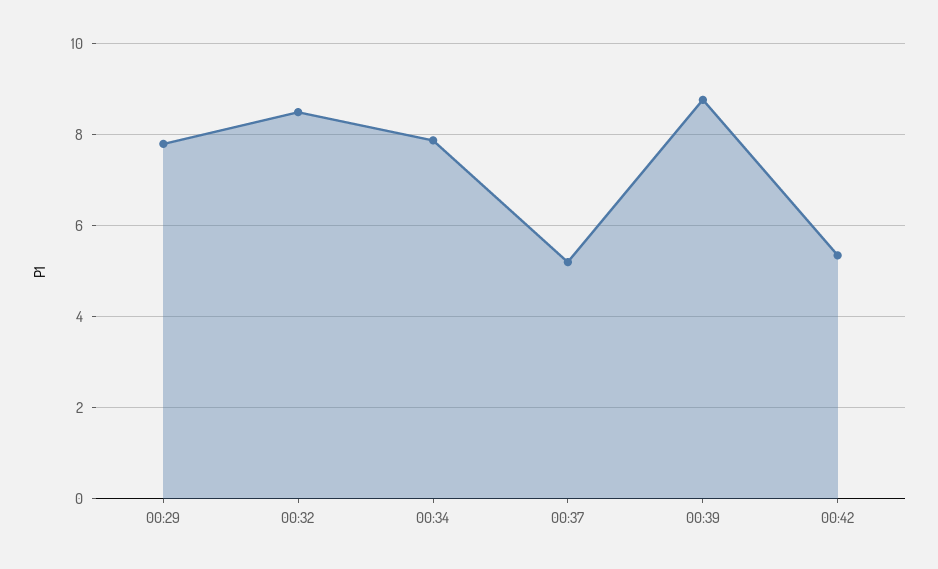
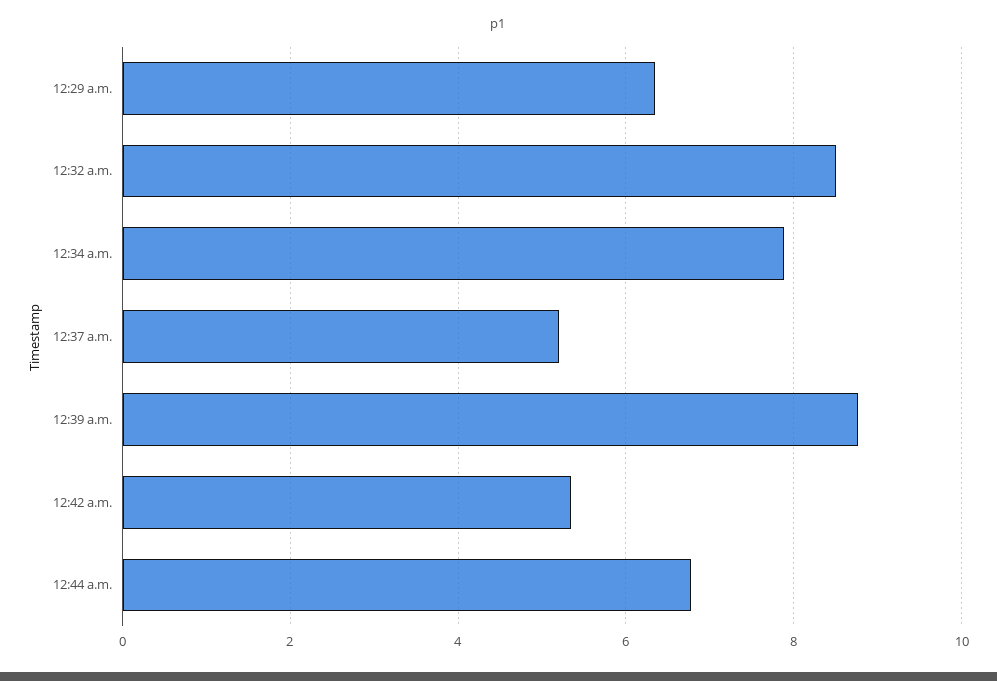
00:29: 7.8 -> 6.4
12:44 a.m.: none -> 6.8

